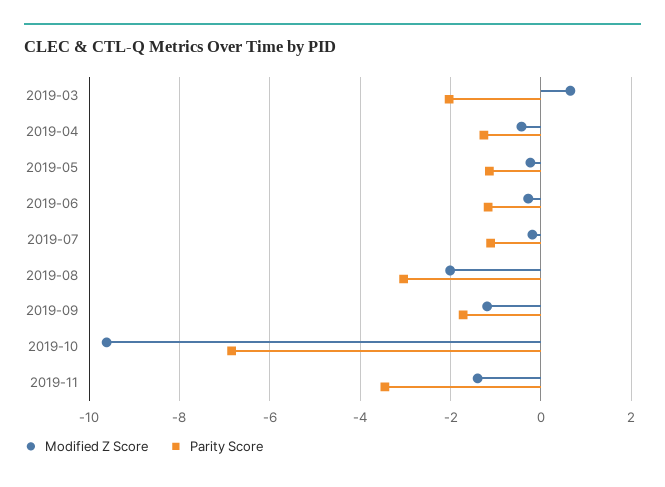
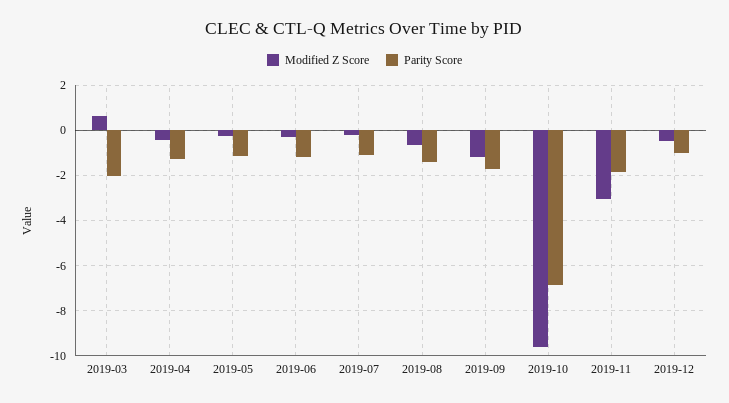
Modified Z Score, 2019-08: -2 -> -0.5
Parity Score, 2019-08: -3 -> -1.5
Modified Z Score, 2019-11: -1.4 -> -3
Parity Score, 2019-11: -3.4 -> -2
Modified Z Score, 2019-12: none -> -0.5
Parity Score, 2019-12: none -> -1

